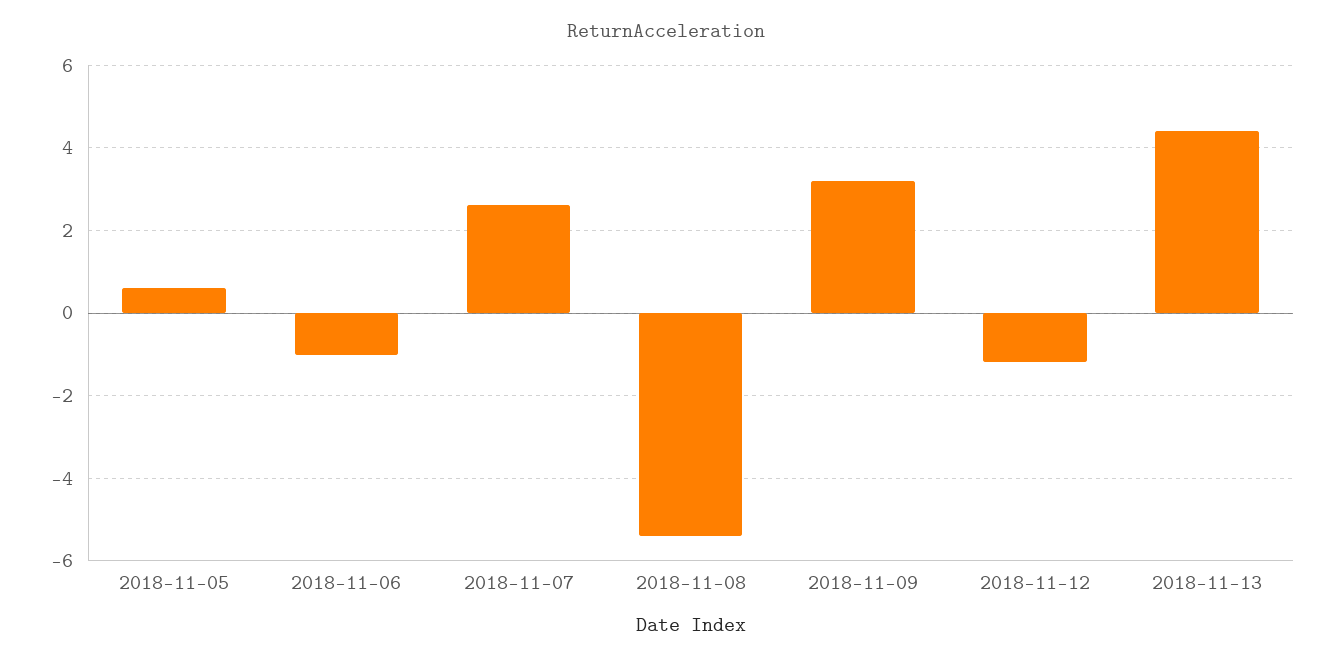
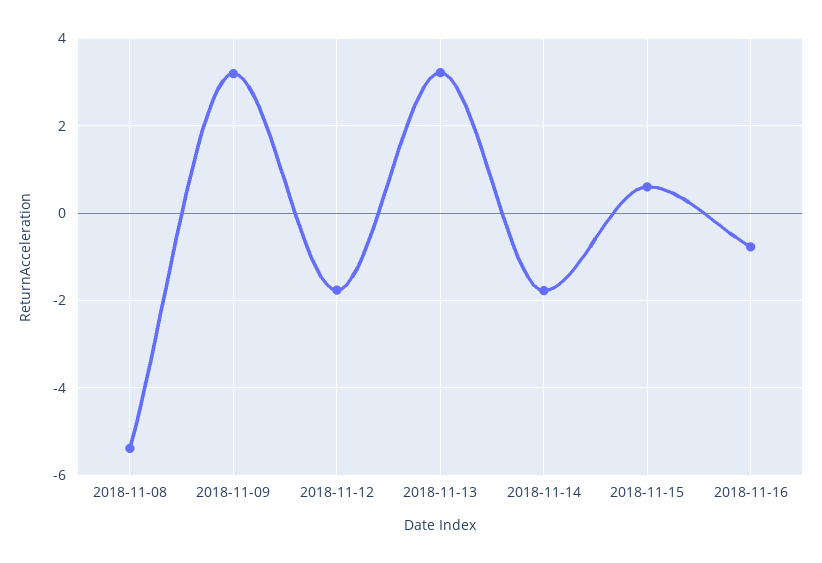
2018-11-05: 0.6 -> none
2018-11-06: -1 -> none
2018-11-07: 2.6 -> none
2018-11-12: -1.2 -> -1.8
2018-11-13: 4.4 -> 3.2
2018-11-14: none -> -1.8
2018-11-15: none -> 0.6
2018-11-16: none -> -0.8

